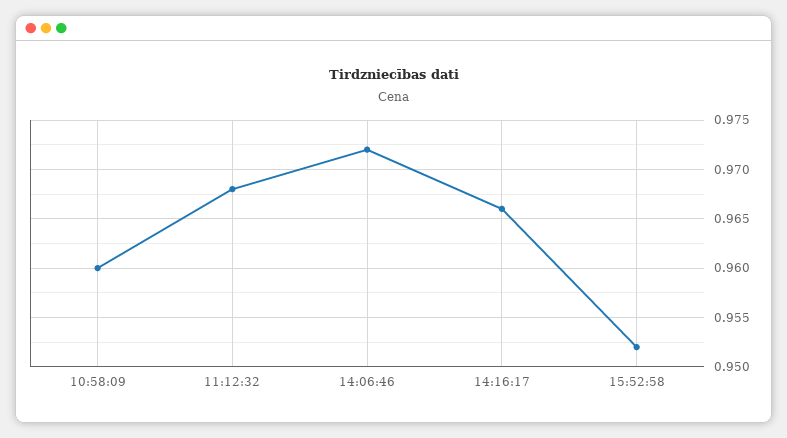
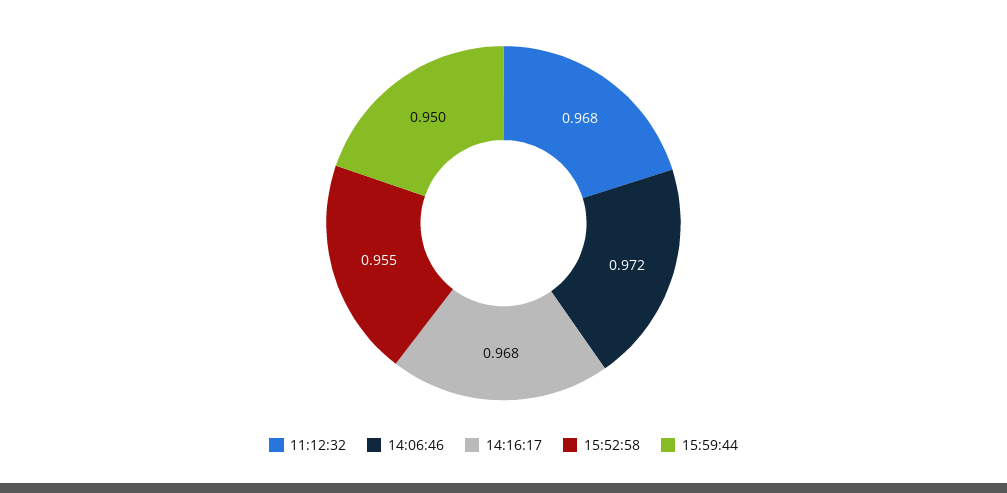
10:58:09: 0.96 -> none
14:16:17: 0.966 -> 0.968
15:52:58: 0.952 -> 0.955
15:59:44: none -> 0.95

